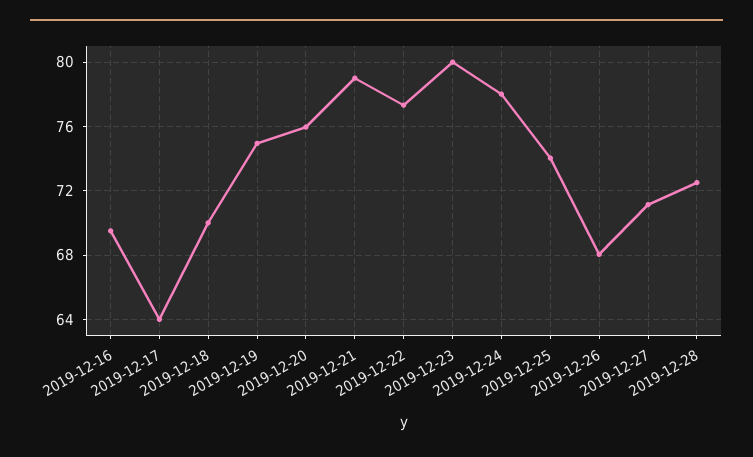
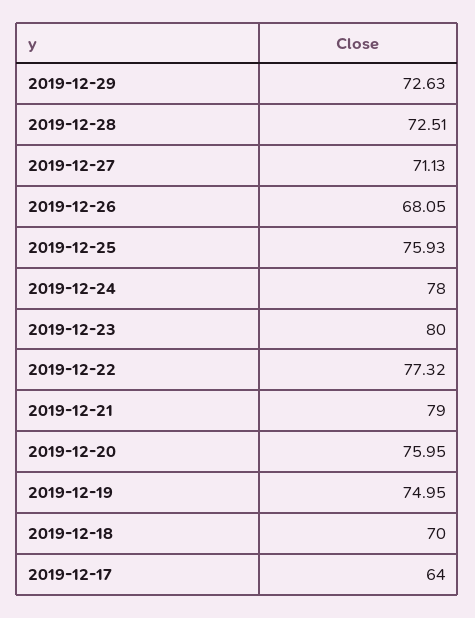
2019-12-16: 69.5 -> none
2019-12-25: 74 -> 75.93
2019-12-29: none -> 72.63

